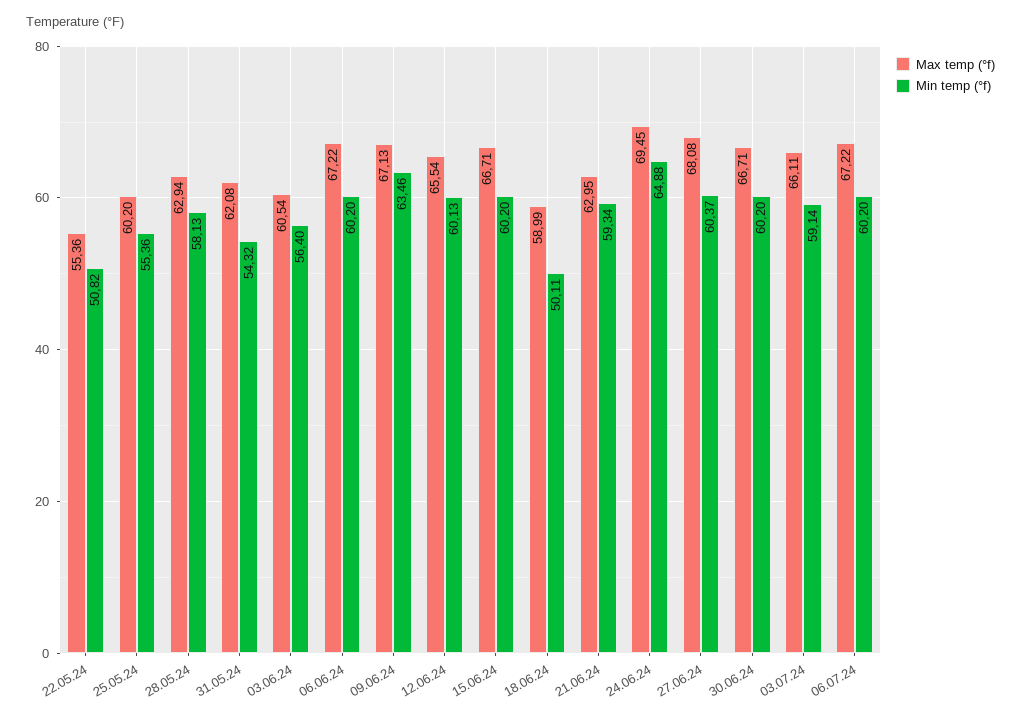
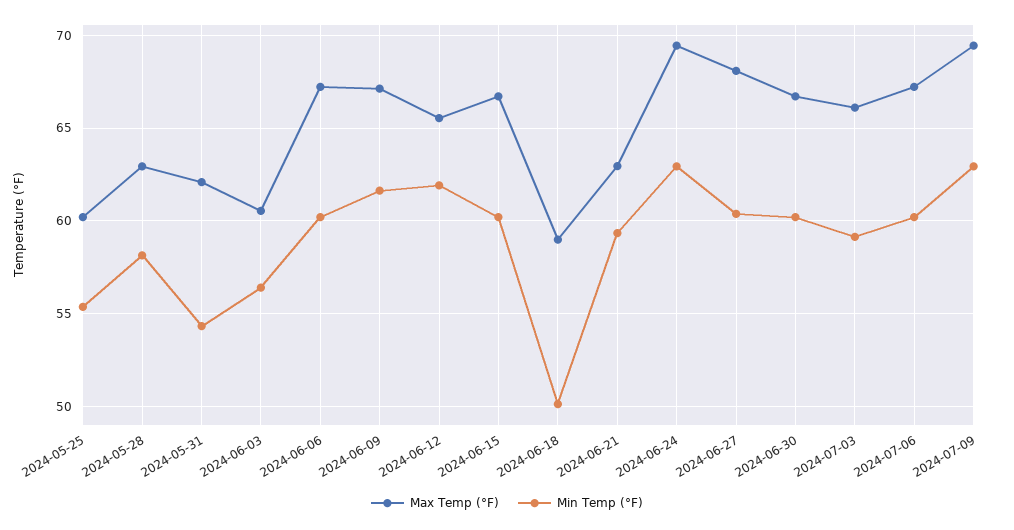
Max temp (°f), 22.05.24: 55.36 -> none
Min temp (°f), 22.05.24: 50.82 -> none
Min temp (°f), 09.06.24: 63.46 -> 61.5
Min temp (°f), 12.06.24: 60.13 -> 62
Min temp (°f), 24.06.24: 64.88 -> 63
Max temp (°f), 2024-07-09: none -> 69.5
Min temp (°f), 2024-07-09: none -> 63

